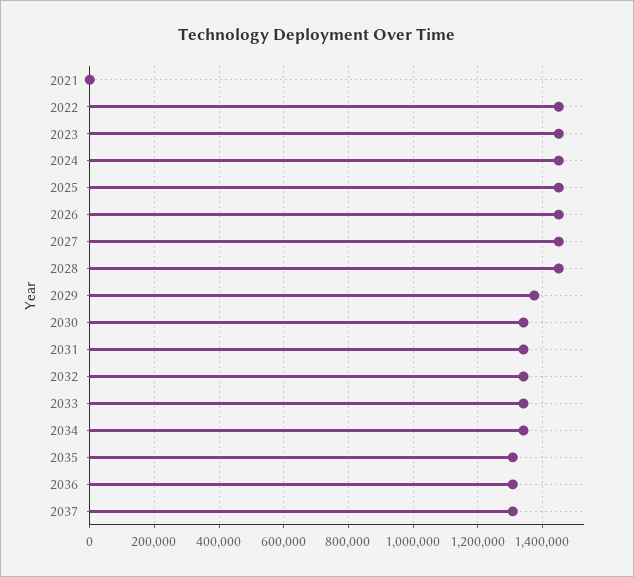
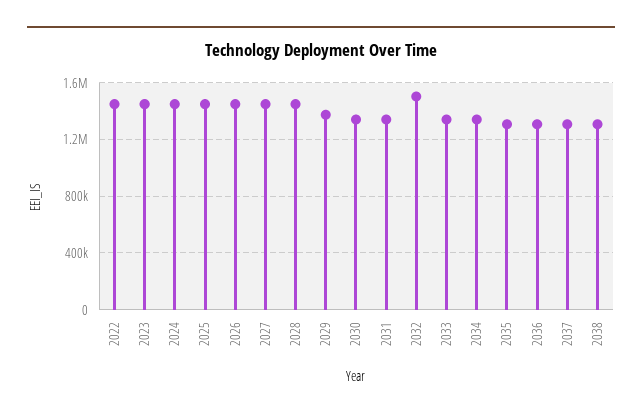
2021: 0 -> none
2032: 1340000 -> 1500000
2038: none -> 1300000

